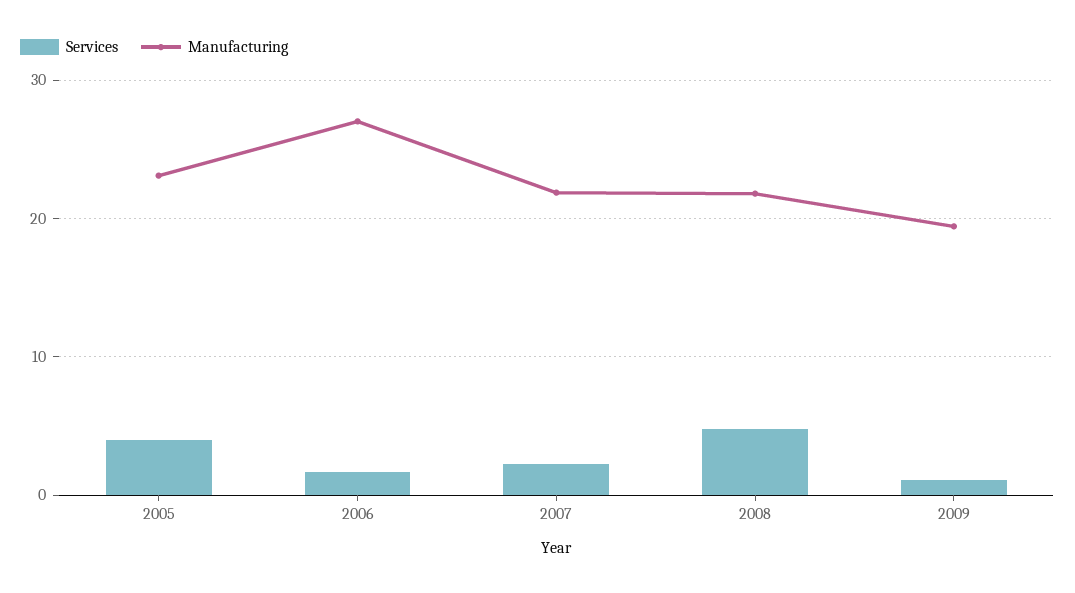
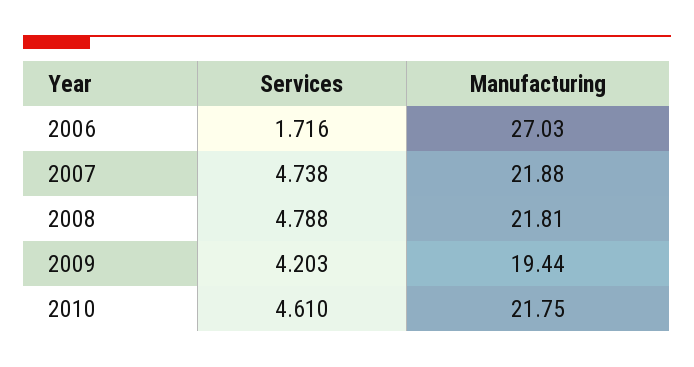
Services, 2005: 4 -> none
Manufacturing, 2005: 23 -> none
Services, 2007: 2 -> 4.738
Services, 2009: 1 -> 4.203
Services, 2010: none -> 4.61
Manufacturing, 2010: none -> 21.75

